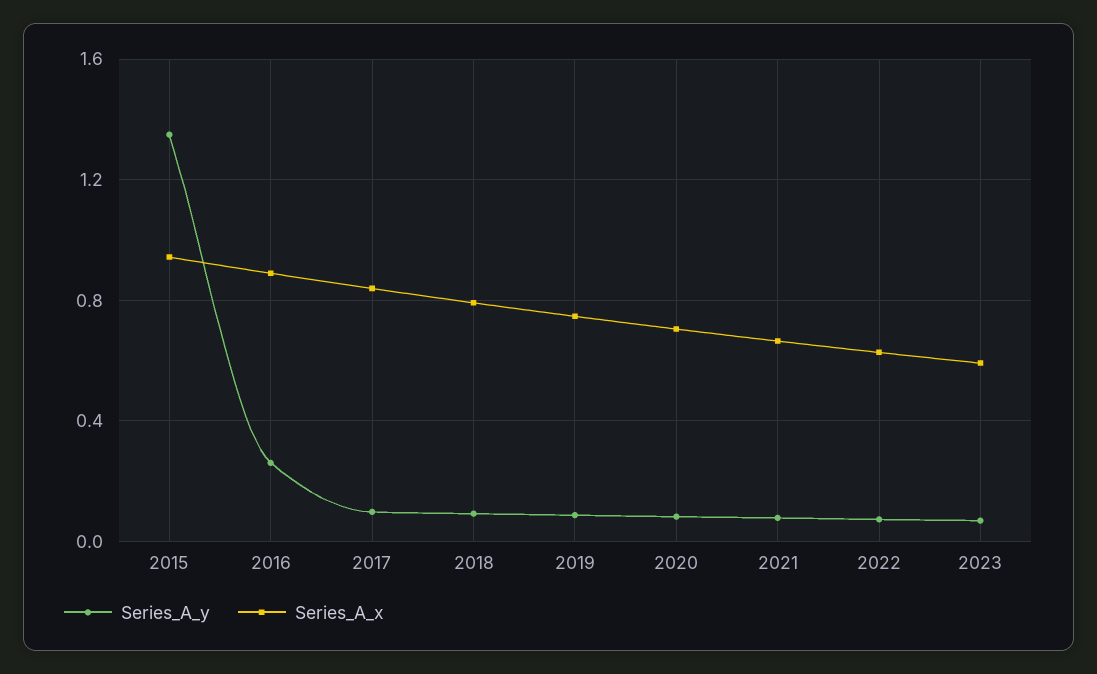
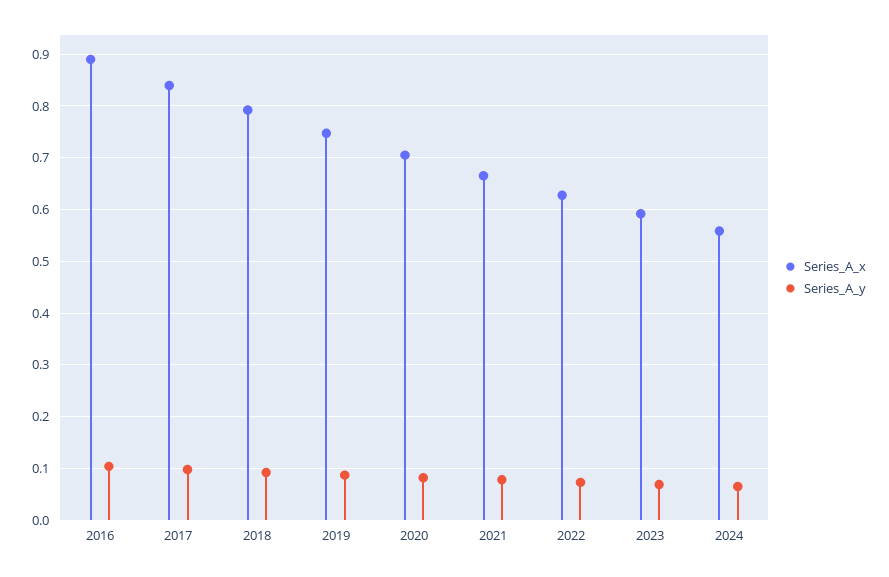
Series_A_y, 2015: 1.35 -> none
Series_A_x, 2015: 0.95 -> none
Series_A_y, 2016: 0.25 -> 0.1
Series_A_x, 2024: none -> 0.56
Series_A_y, 2024: none -> 0.06

